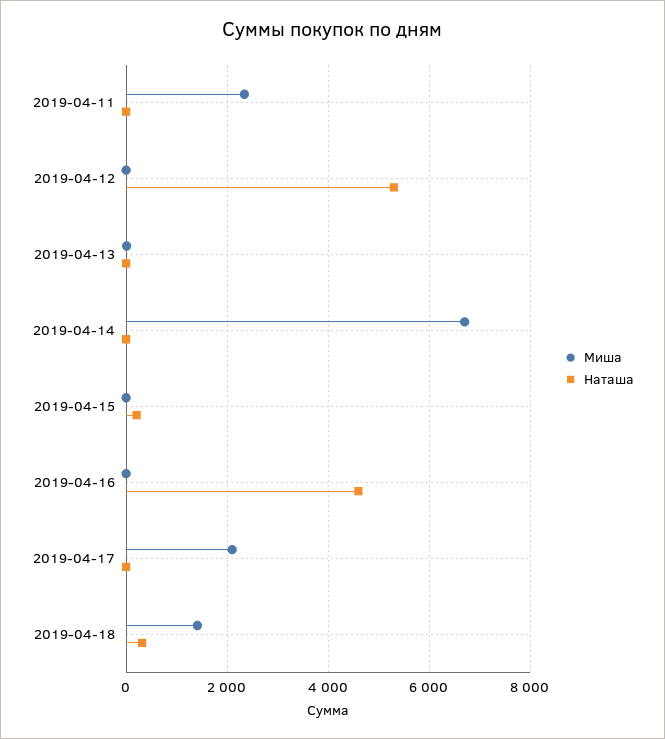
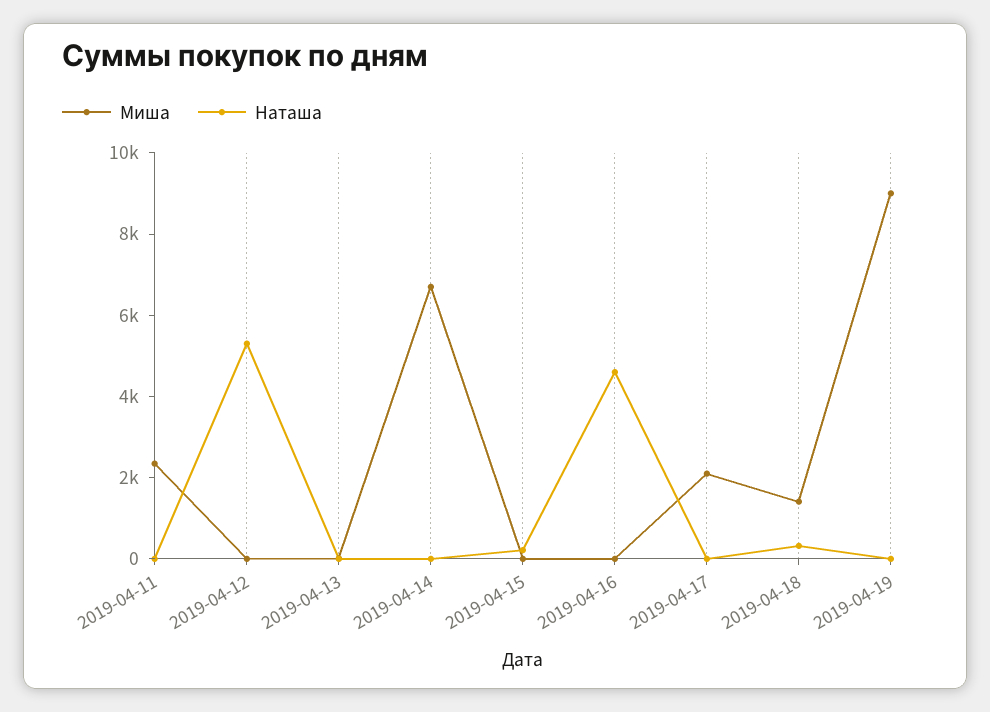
Миша, 2019-04-19: none -> 9000
Наташа, 2019-04-19: none -> 0

